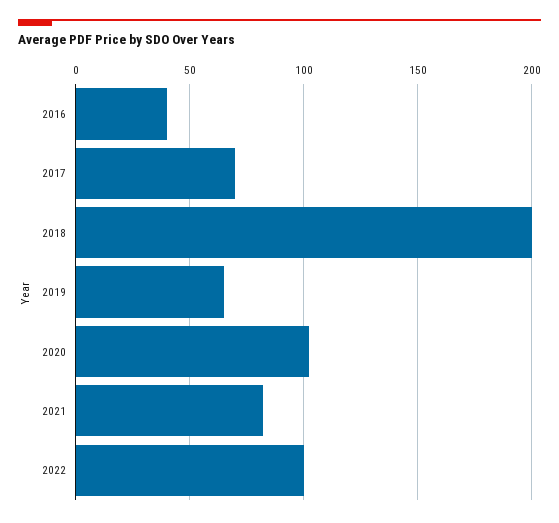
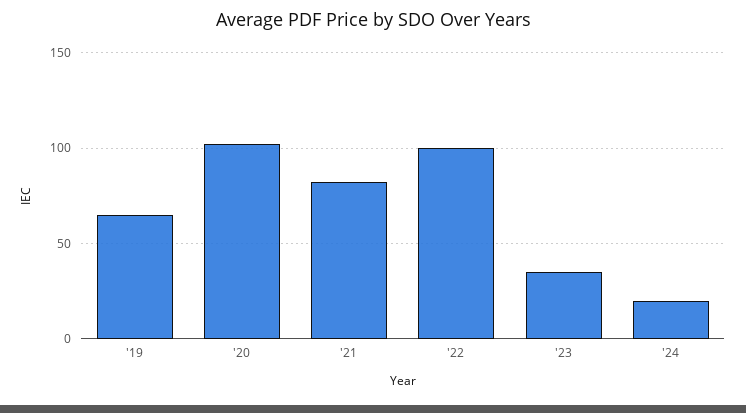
2016: 40 -> none
2017: 70 -> none
2018: 200 -> none
'23: none -> 35
'24: none -> 20

